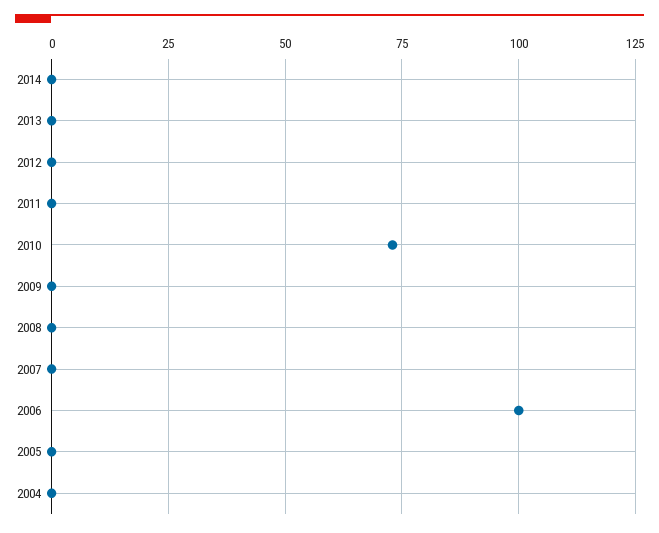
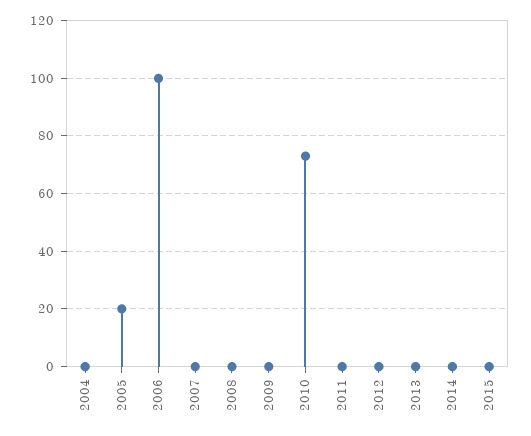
2005: 0 -> 20
2015: none -> 0

